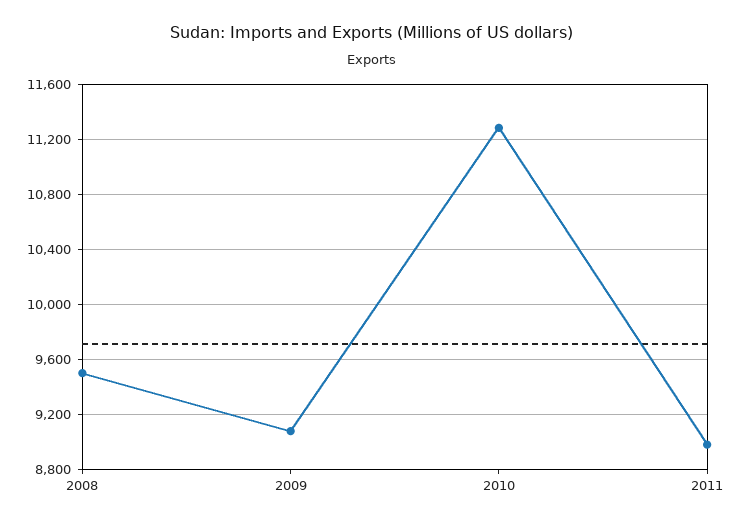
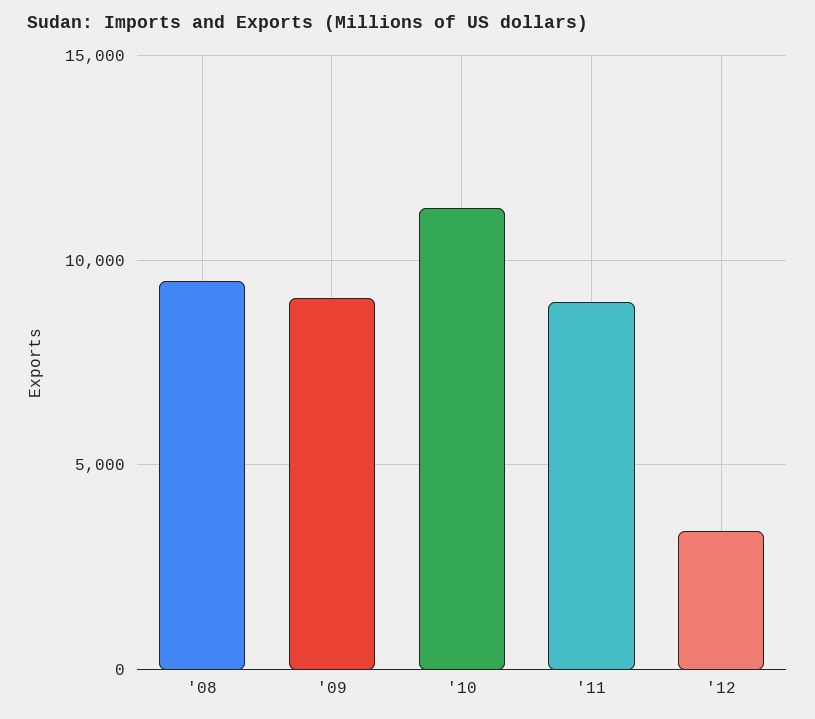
'12: none -> 3500

